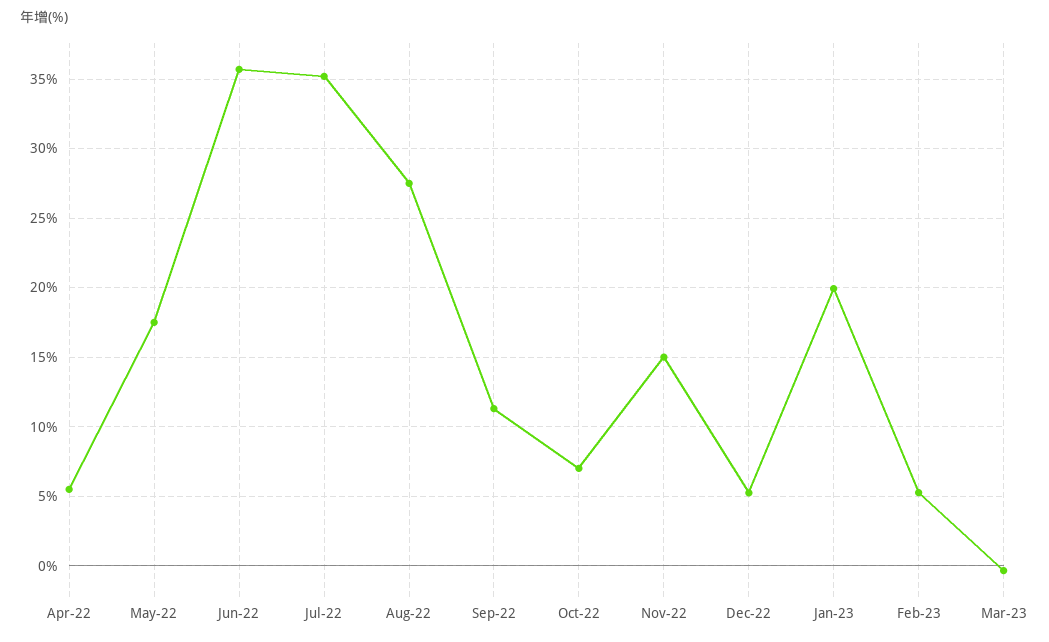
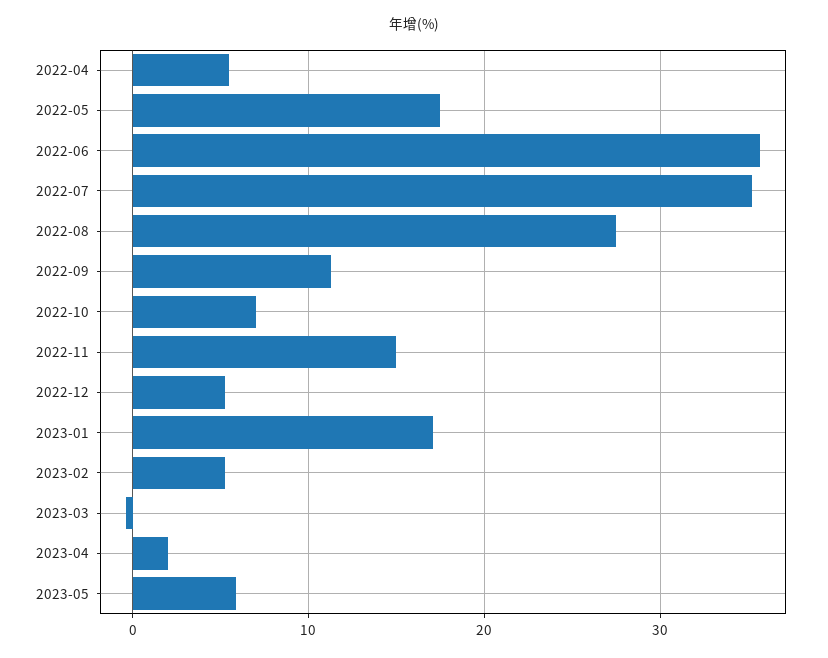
Jan-23: 20 -> 17
2023-04: none -> 2
2023-05: none -> 6

